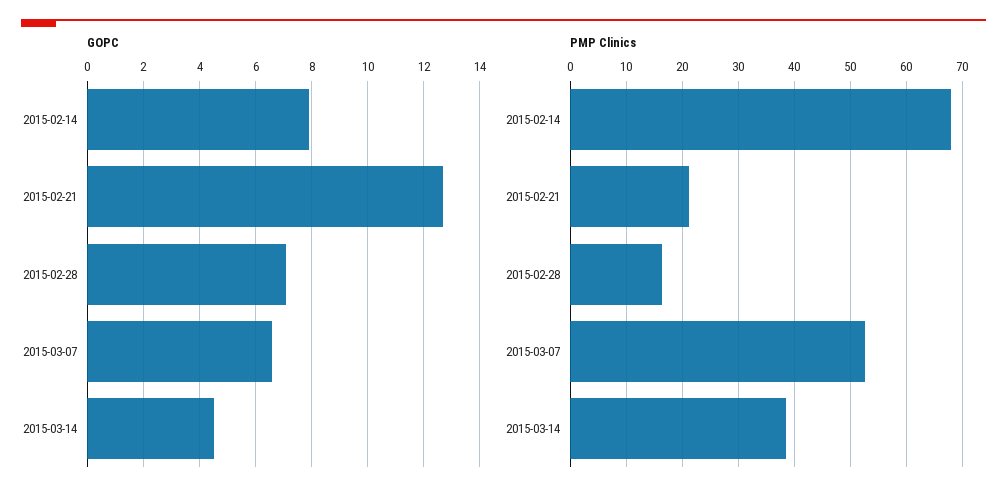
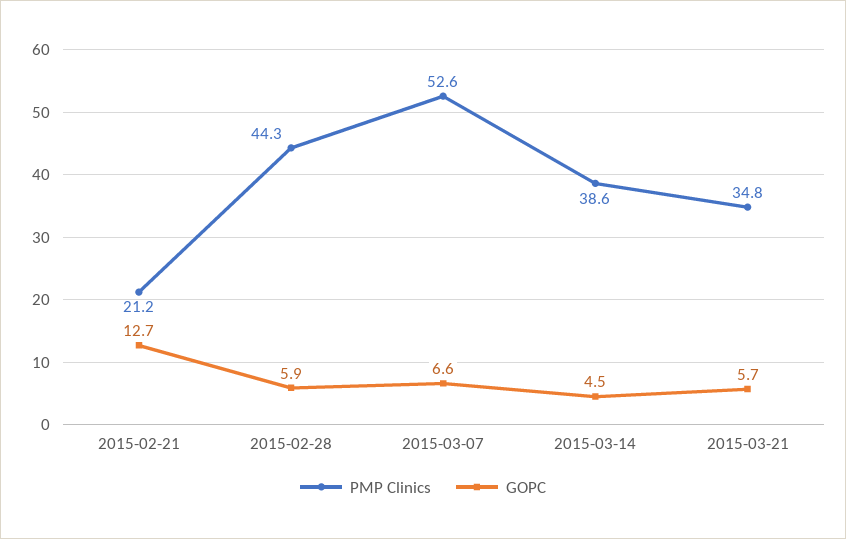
GOPC, 2015-02-14: 8 -> none
GOPC, 2015-02-28: 7 -> 5.9
PMP Clinics, 2015-02-14: 68 -> none
PMP Clinics, 2015-02-28: 16 -> 44.3
PMP Clinics, 2015-03-21: none -> 34.8
GOPC, 2015-03-21: none -> 5.7

